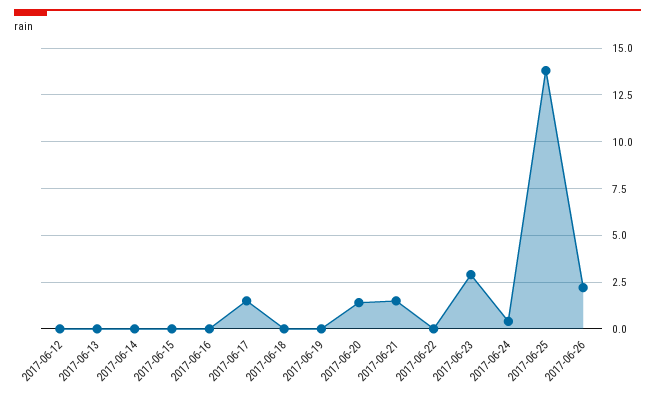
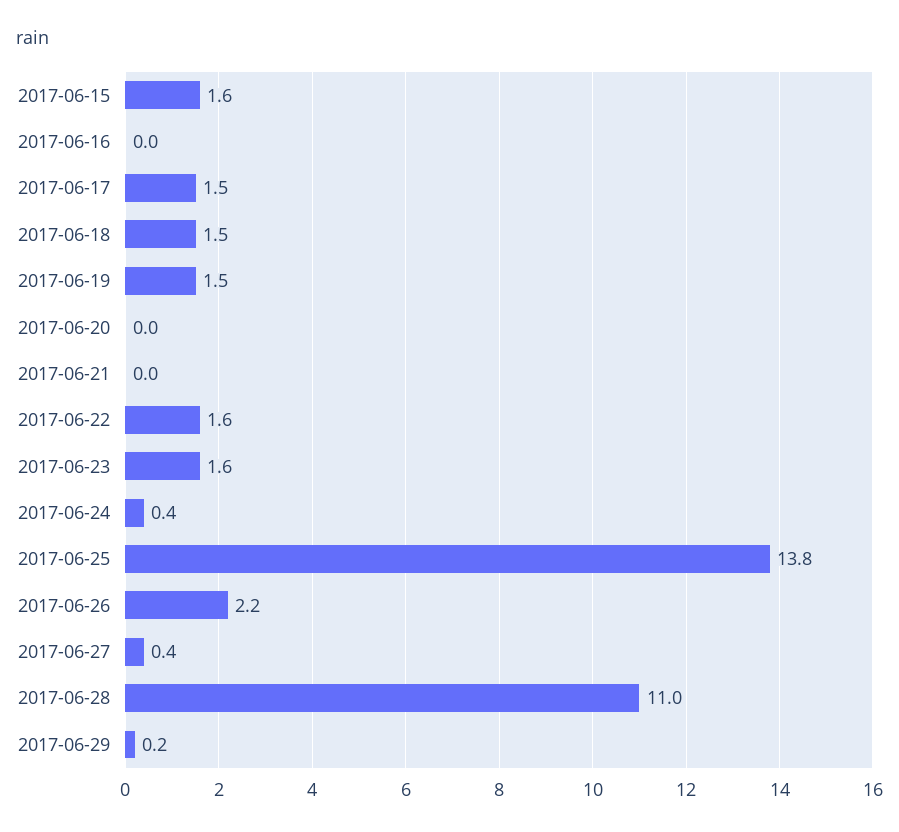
2017-06-12: 0 -> none
2017-06-13: 0 -> none
2017-06-14: 0 -> none
2017-06-15: 0 -> 1.6
2017-06-18: 0 -> 1.5
2017-06-19: 0 -> 1.5
2017-06-20: 1.5 -> 0
2017-06-21: 1.5 -> 0
2017-06-22: 0 -> 1.6
2017-06-23: 3 -> 1.6
2017-06-27: none -> 0.4
2017-06-28: none -> 11
2017-06-29: none -> 0.2

